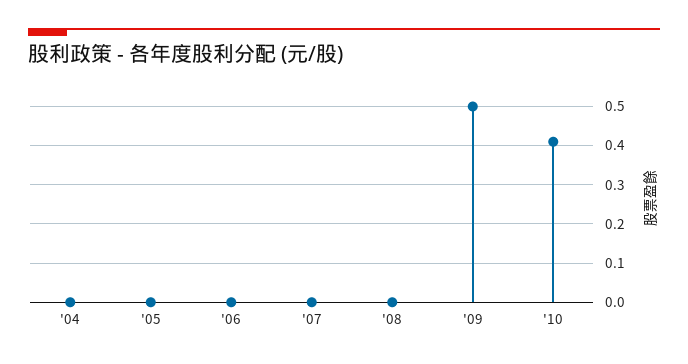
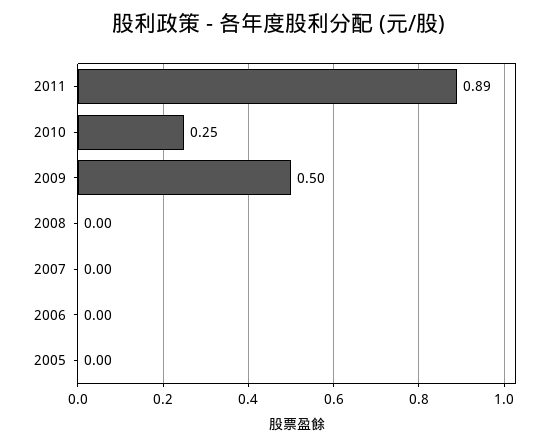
'04: 0 -> none
'10: 0.4 -> 0.25
2011: none -> 0.89

